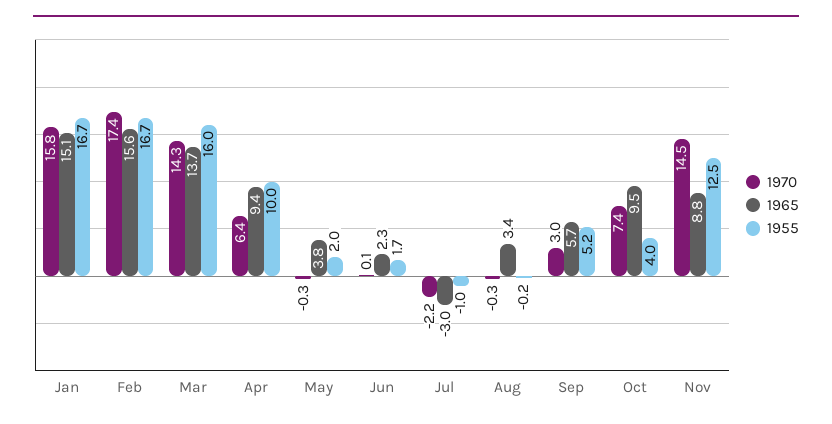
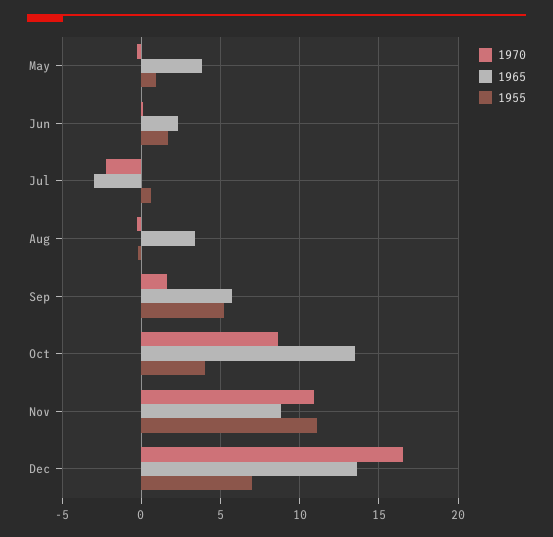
1970, Jan: 15.8 -> none
1965, Jan: 15.1 -> none
1955, Jan: 16.7 -> none
1970, Feb: 17.4 -> none
1965, Feb: 15.6 -> none
1955, Feb: 16.7 -> none
1970, Mar: 14.3 -> none
1965, Mar: 13.7 -> none
1955, Mar: 16 -> none
1970, Apr: 6.4 -> none
1965, Apr: 9.4 -> none
1955, Apr: 10 -> none
1955, May: 2 -> 1
1955, Jul: -1 -> 0.5
1970, Sep: 3 -> 1.5
1970, Oct: 7.4 -> 8.5
1965, Oct: 9.5 -> 13.5
1970, Nov: 14.5 -> 11
1955, Nov: 12.5 -> 11
1970, Dec: none -> 16.5
1965, Dec: none -> 13.5
1955, Dec: none -> 7

